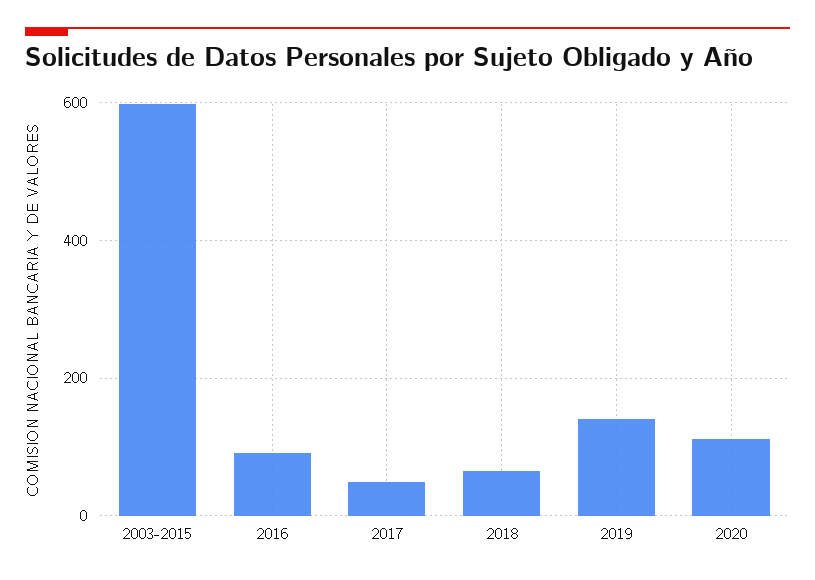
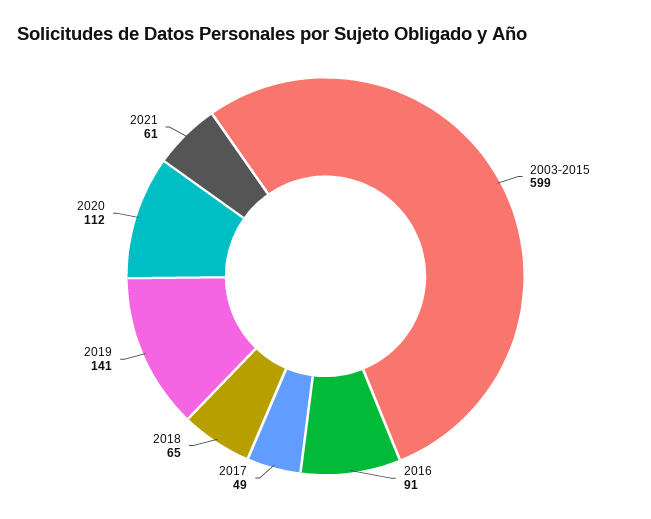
2021: none -> 61

